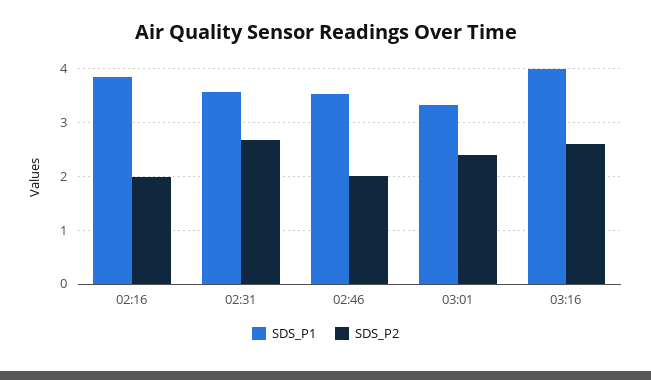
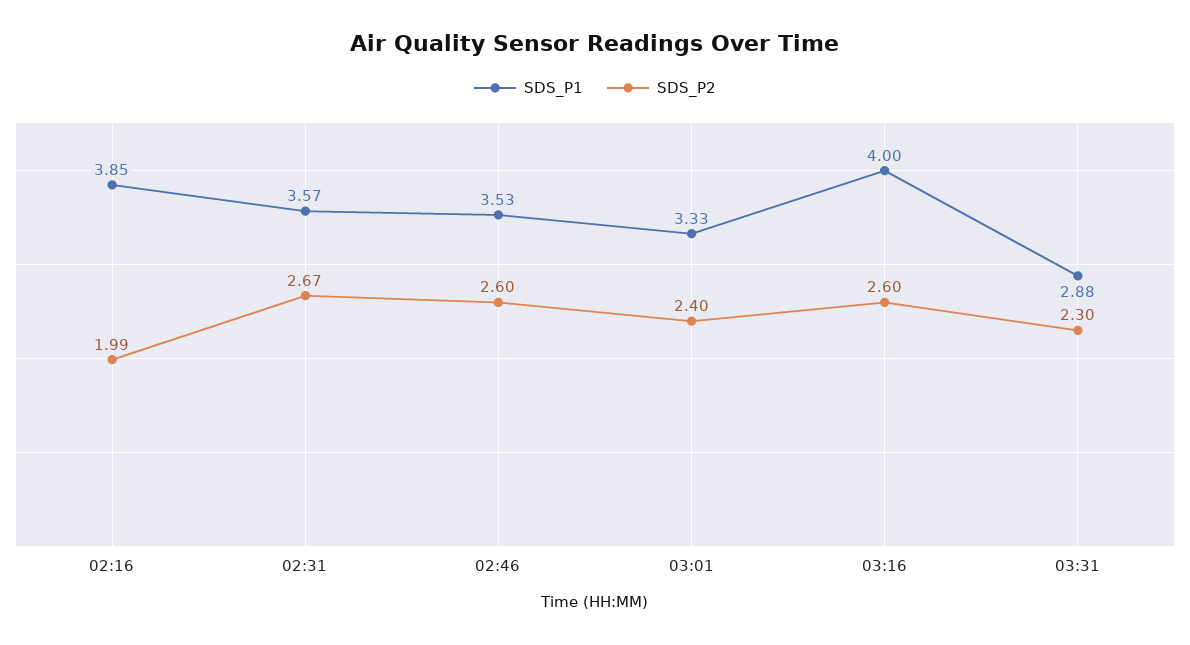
SDS_P2, 02:46: 2 -> 2.6
SDS_P1, 03:31: none -> 2.88
SDS_P2, 03:31: none -> 2.3

